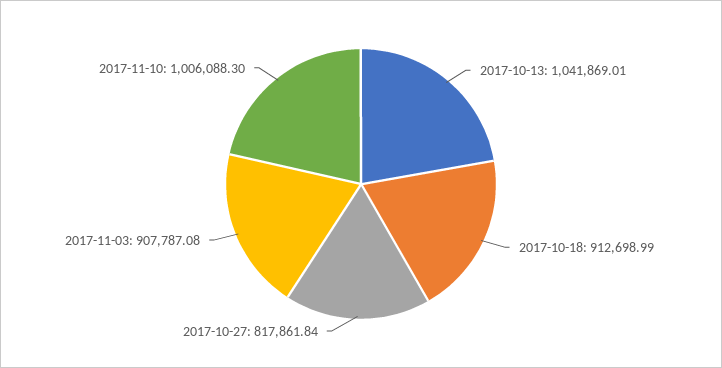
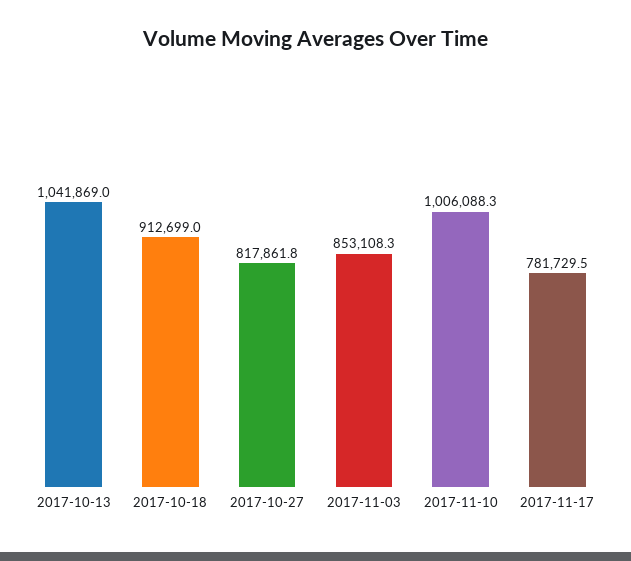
2017-11-03: 907787.08 -> 853108.3
2017-11-17: none -> 781729.5

